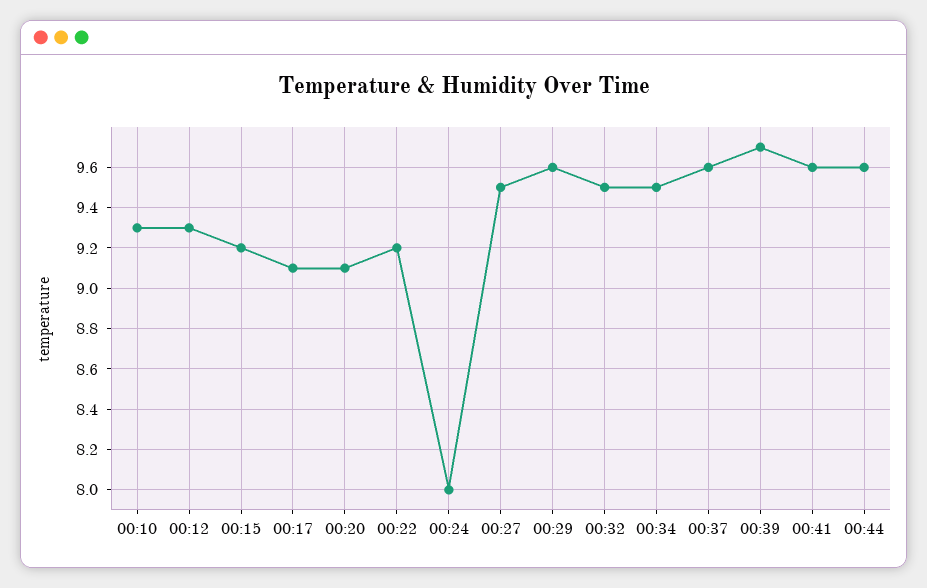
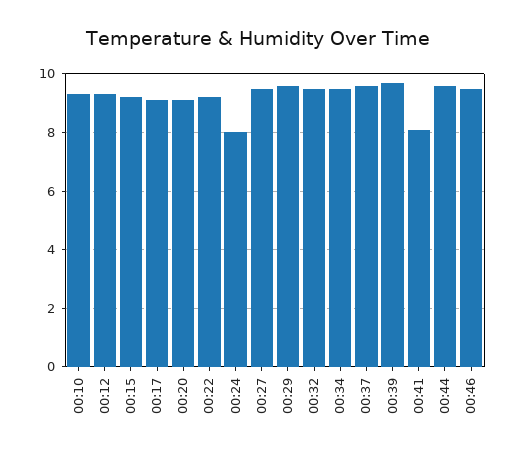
00:41: 9.6 -> 8
00:46: none -> 9.5

